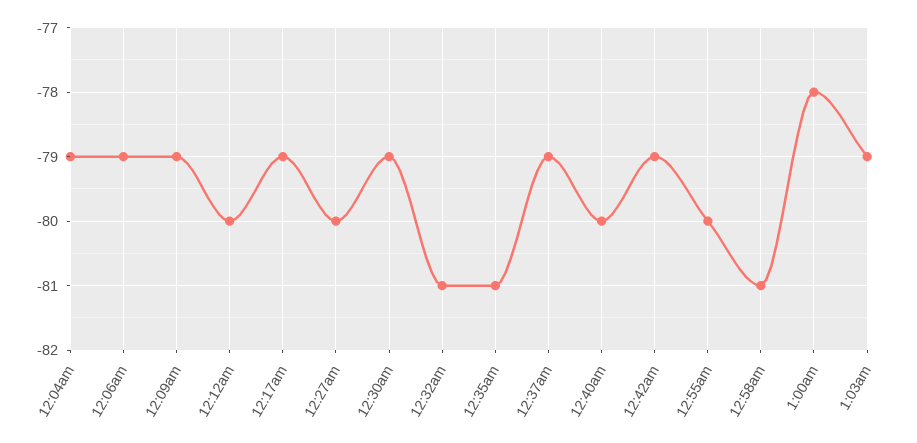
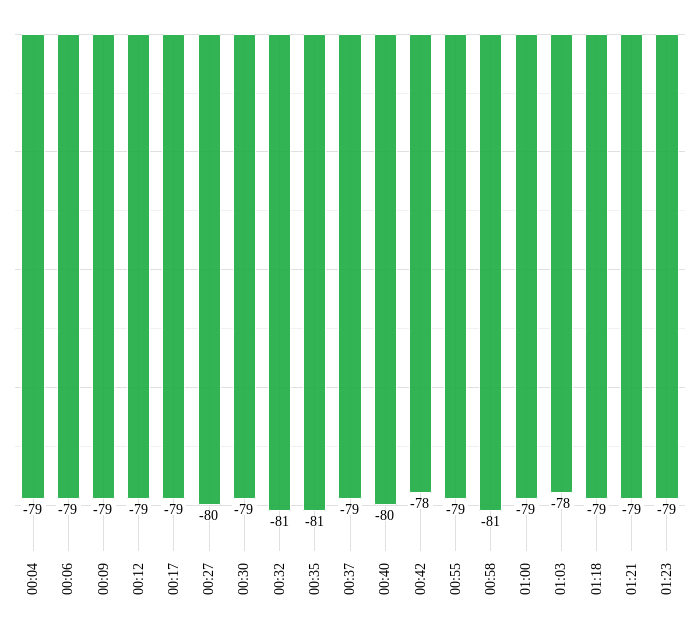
12:12am: -80 -> -79
12:42am: -79 -> -78
12:55am: -80 -> -79
1:00am: -78 -> -79
1:03am: -79 -> -78
01:18: none -> -79
01:21: none -> -79
01:23: none -> -79

